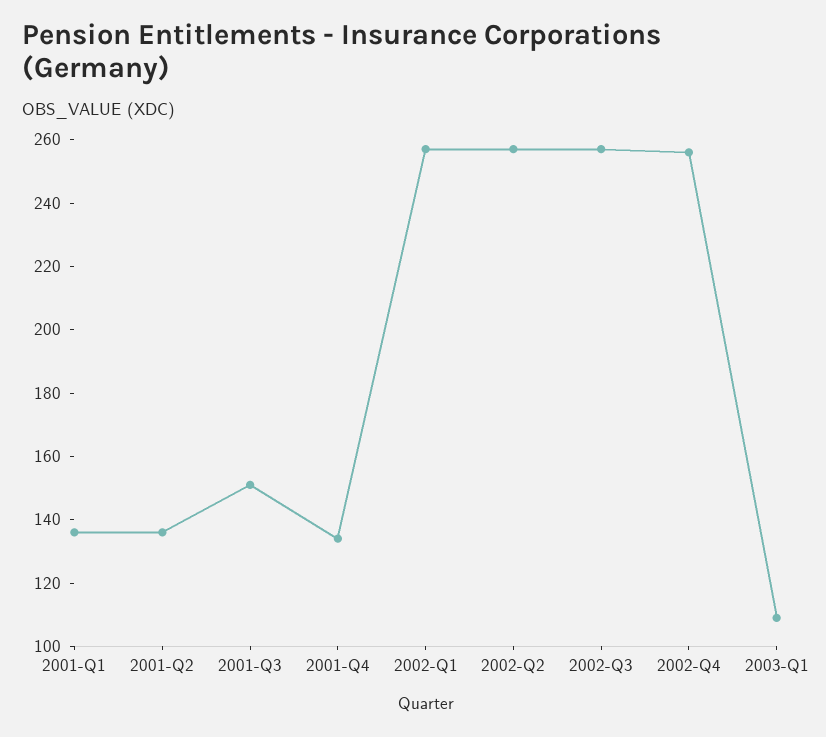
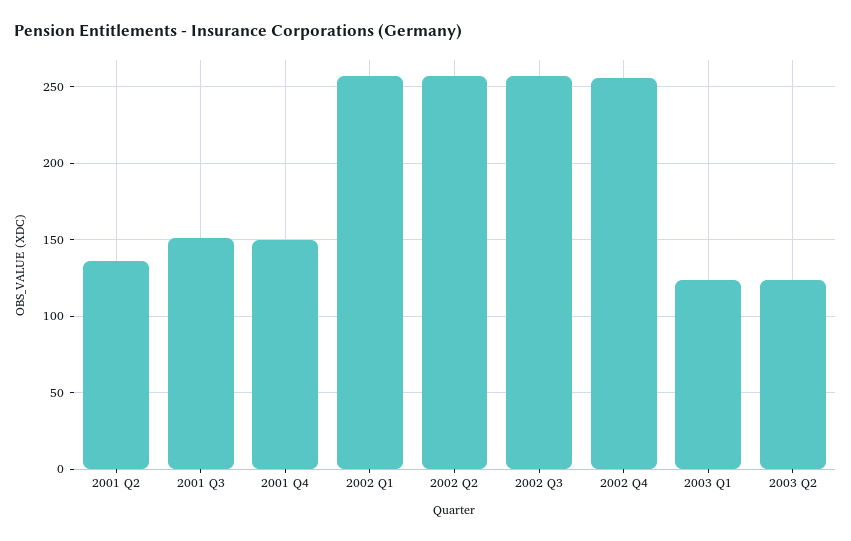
2001-Q1: 135 -> none
2001-Q4: 135 -> 150
2003-Q1: 110 -> 125
2003 Q2: none -> 125

